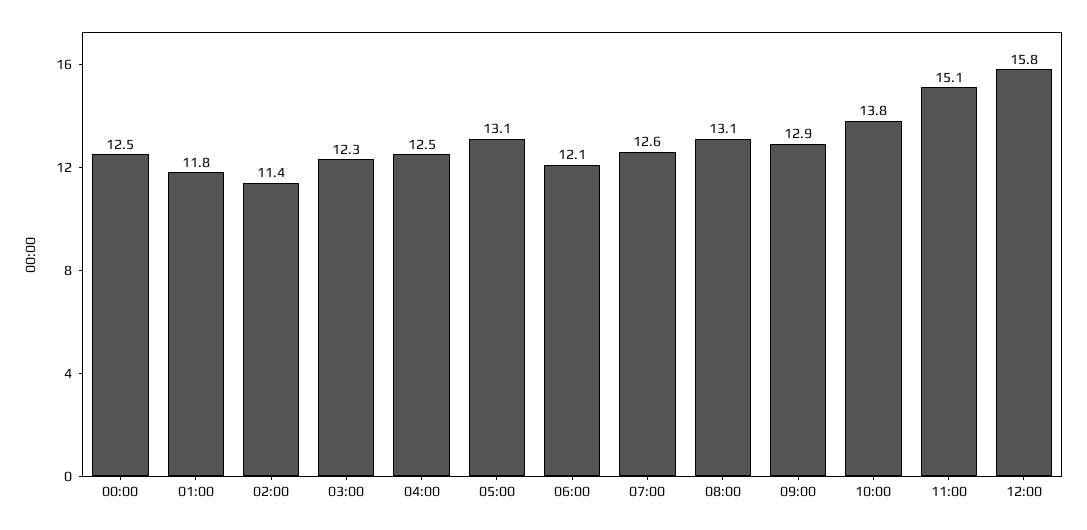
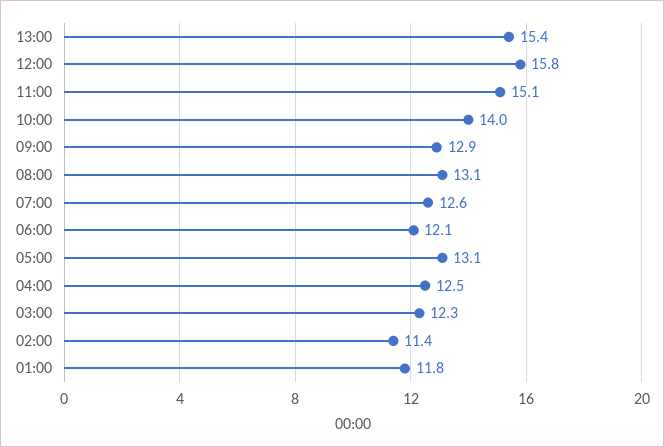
00:00: 12.5 -> none
10:00: 13.8 -> 14
13:00: none -> 15.4

